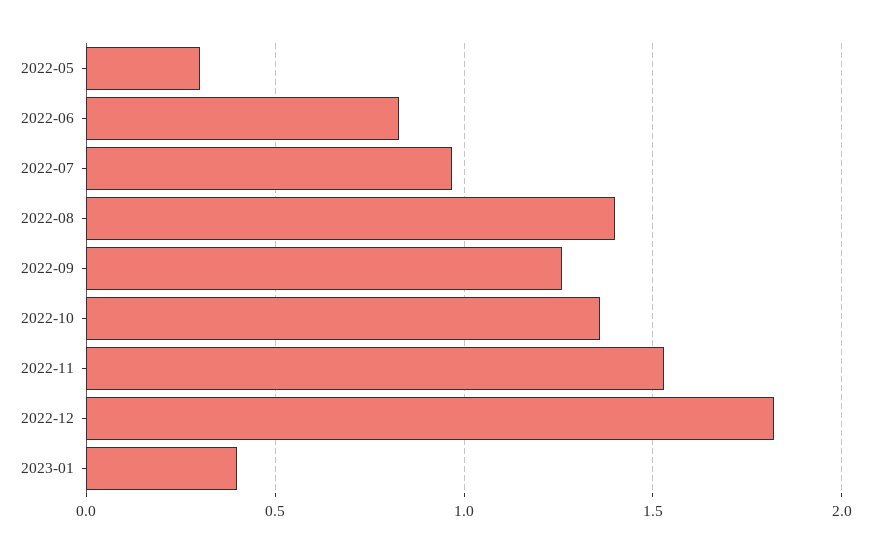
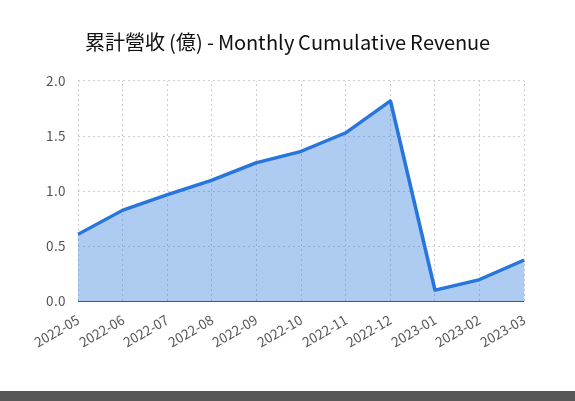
2022-05: 0.3 -> 0.6
2022-08: 1.4 -> 1.1
2023-01: 0.4 -> 0.1
2023-02: none -> 0.2
2023-03: none -> 0.4

